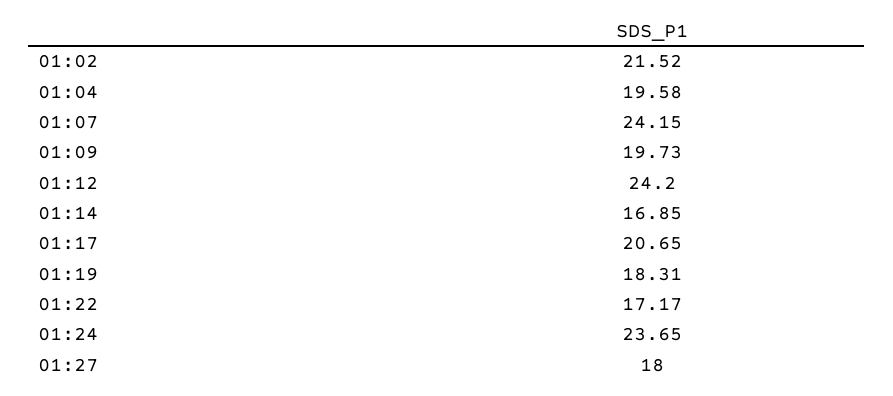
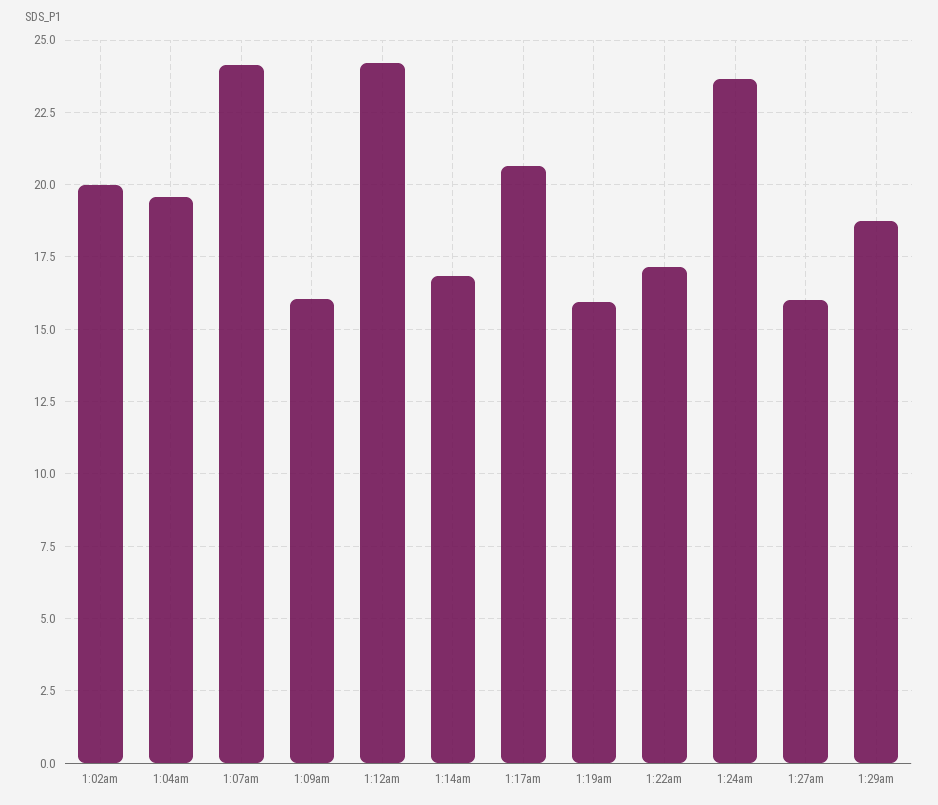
01:02: 21.52 -> 20
01:09: 19.73 -> 16
01:19: 18.31 -> 16
01:27: 18 -> 16
1:29am: none -> 18.75

